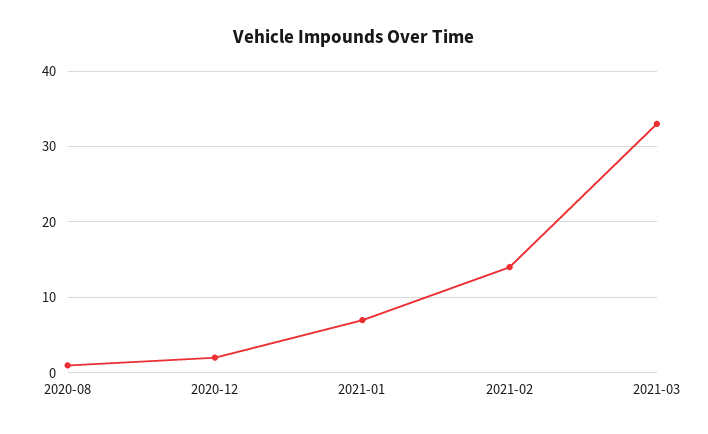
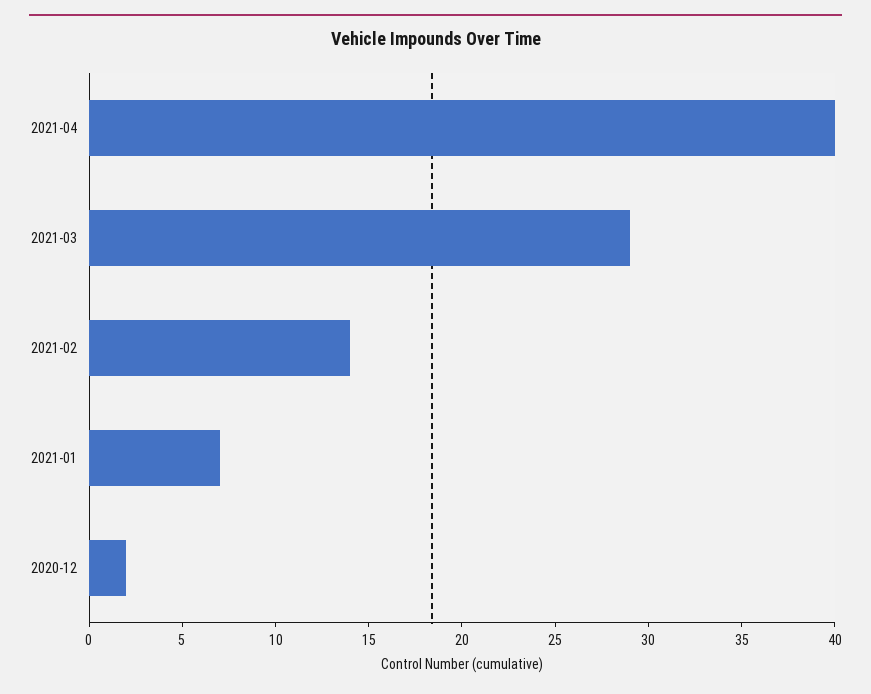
2020-08: 1 -> none
2021-03: 33 -> 29
2021-04: none -> 40

